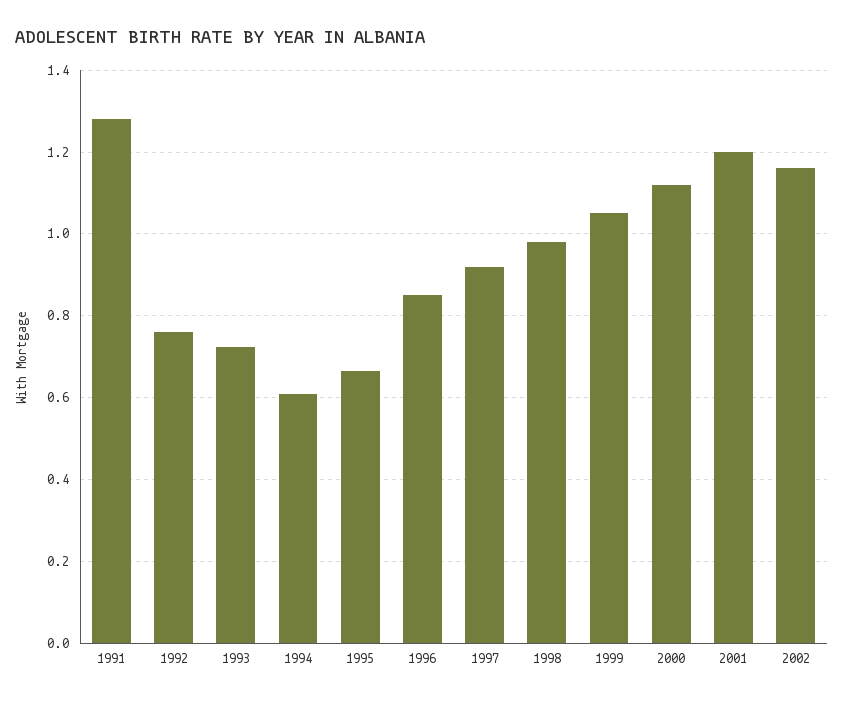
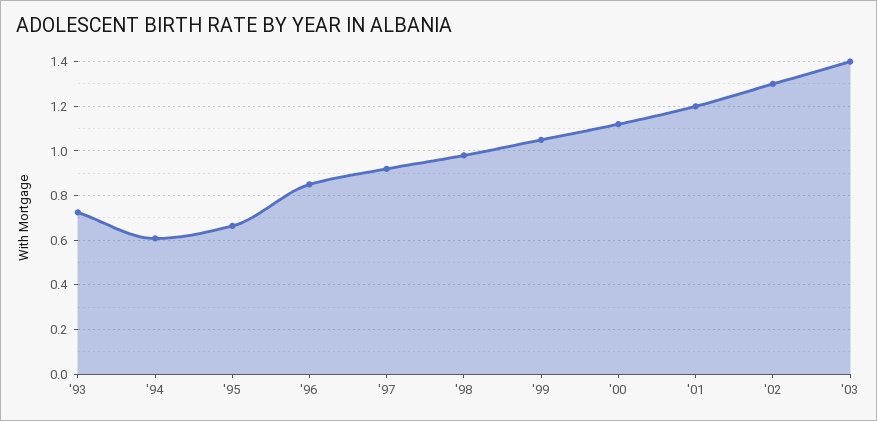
1991: 1.28 -> none
1992: 0.76 -> none
2002: 1.16 -> 1.3
'03: none -> 1.4

